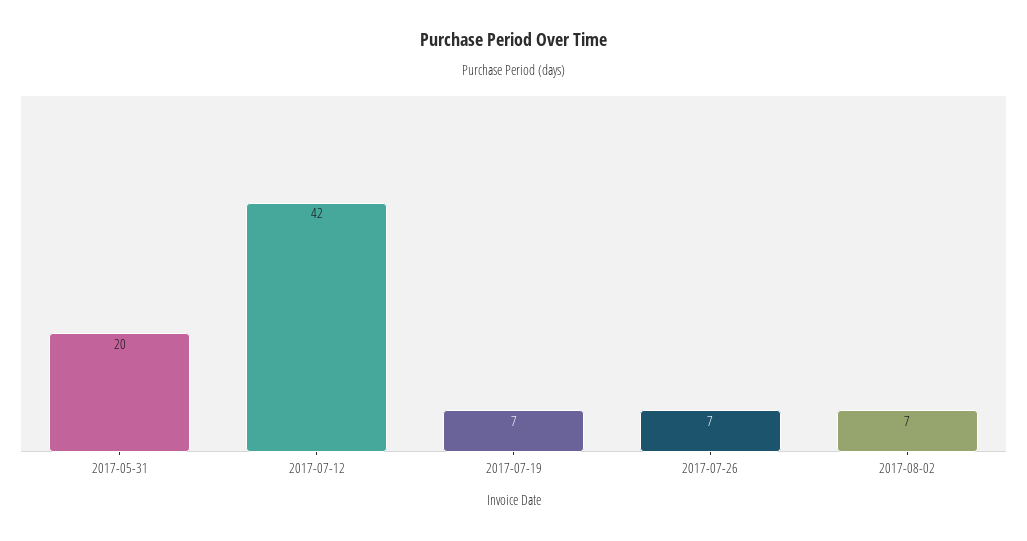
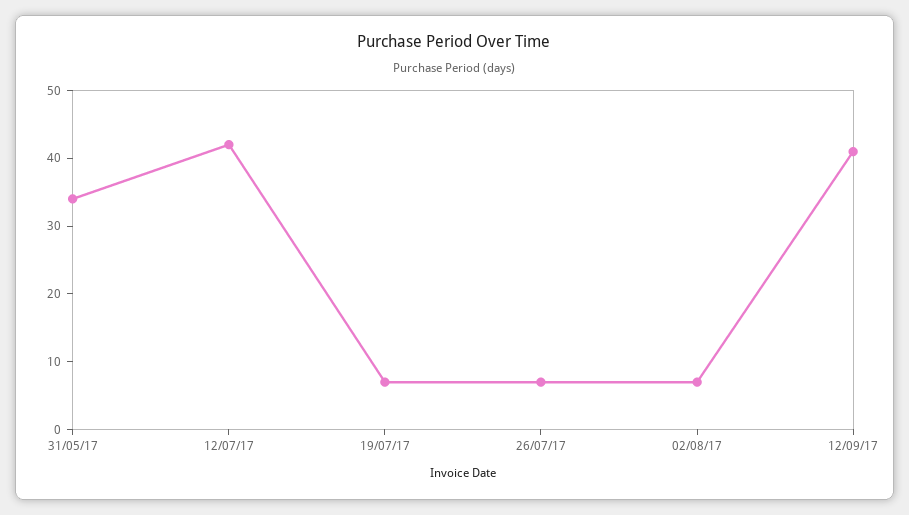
2017-05-31: 20 -> 35
12/09/17: none -> 40

